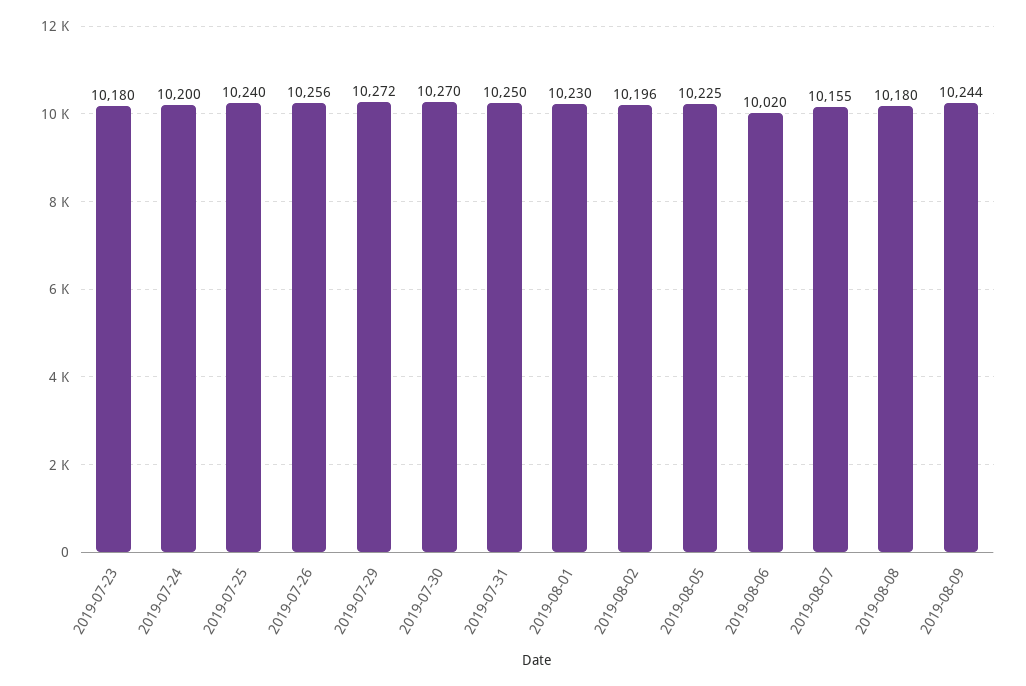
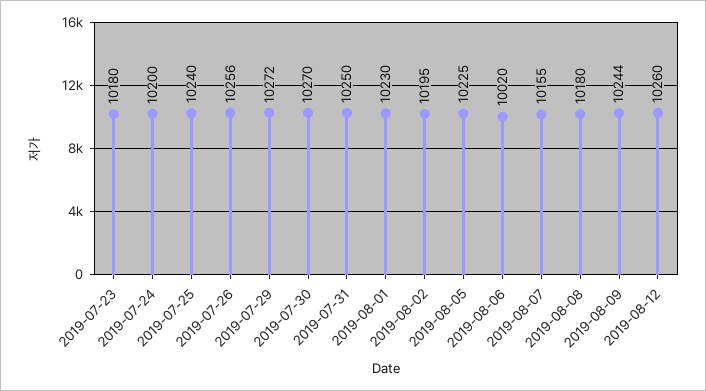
2019-08-02: 10196 -> 10195
2019-08-12: none -> 10260

